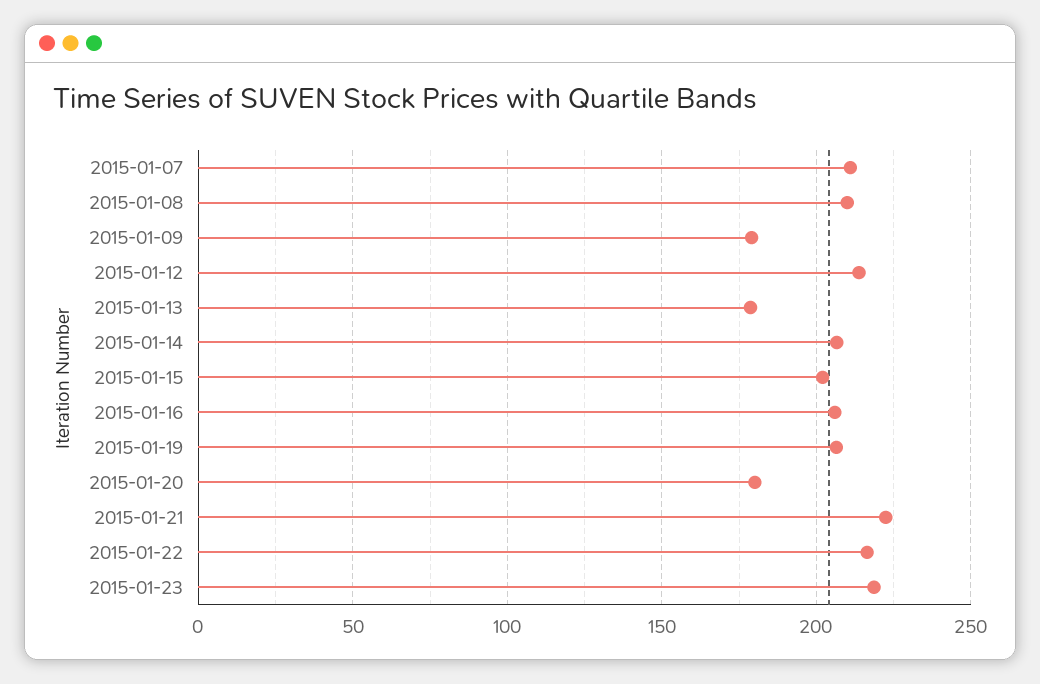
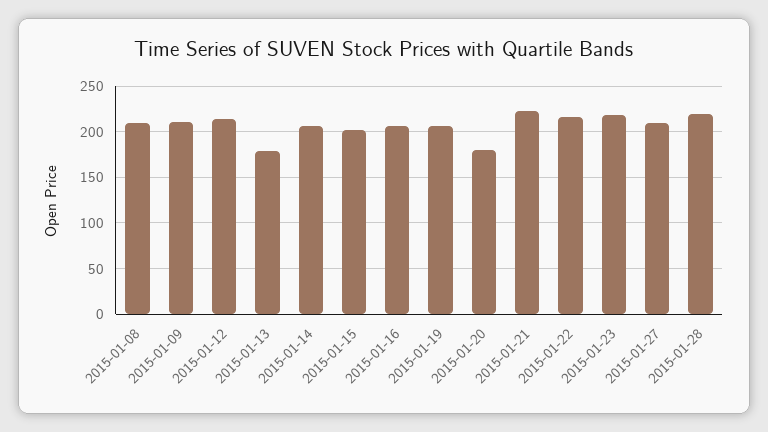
2015-01-07: 210 -> none
2015-01-09: 180 -> 210
2015-01-27: none -> 210
2015-01-28: none -> 220

